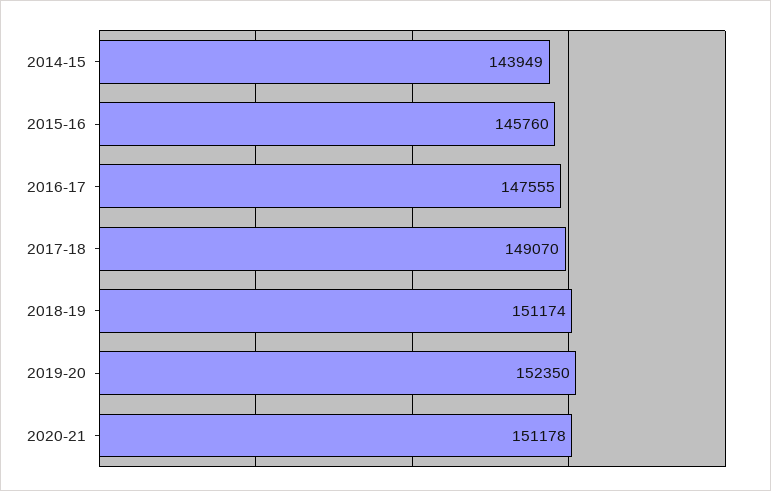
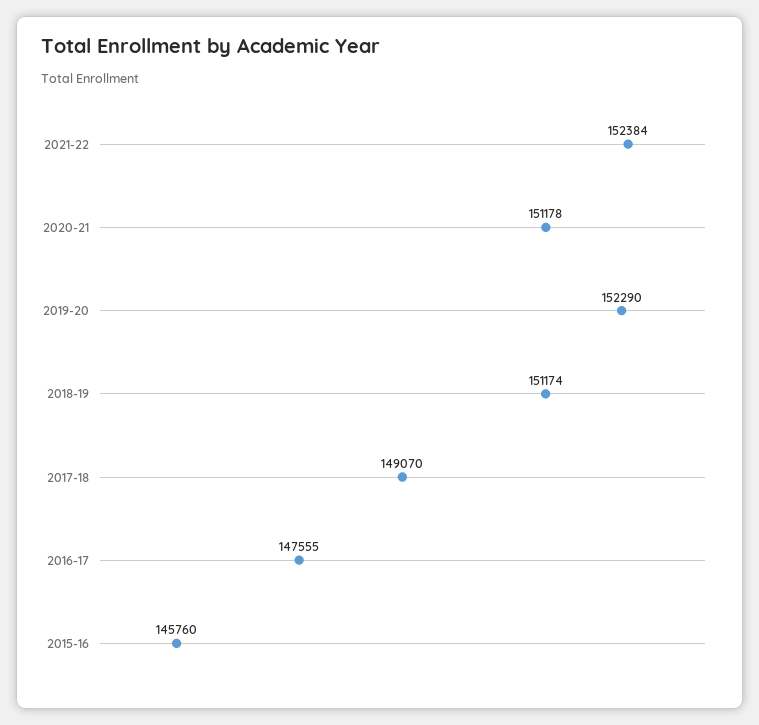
2014-15: 143949 -> none
2019-20: 152350 -> 152290
2021-22: none -> 152384

